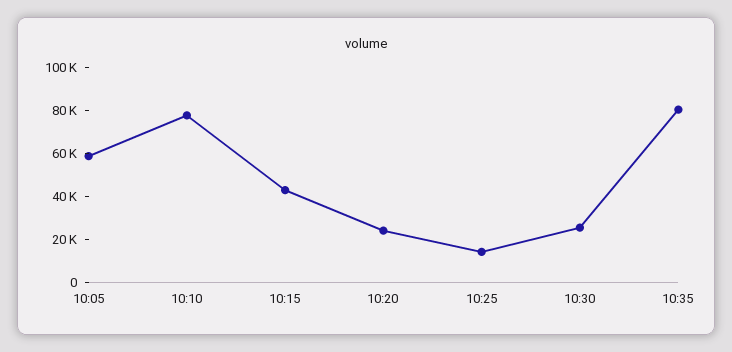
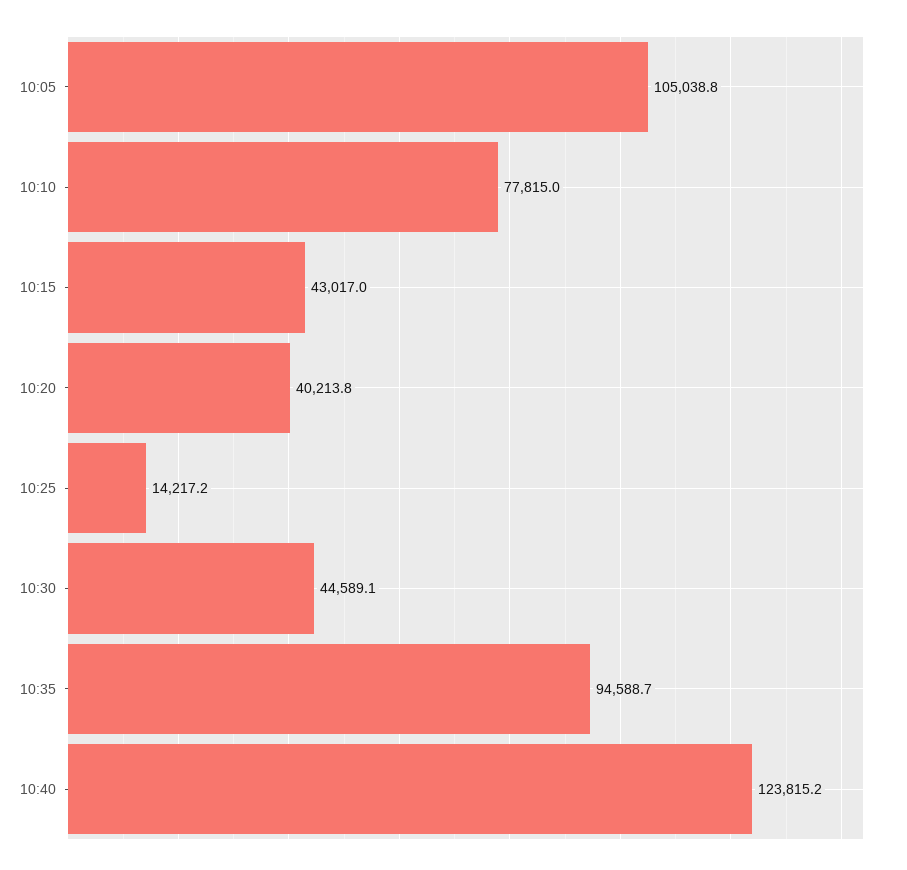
10:05: 60000 -> 105038.8
10:20: 25000 -> 40213.8
10:30: 25000 -> 44589.1
10:35: 80000 -> 94588.7
10:40: none -> 123815.2

